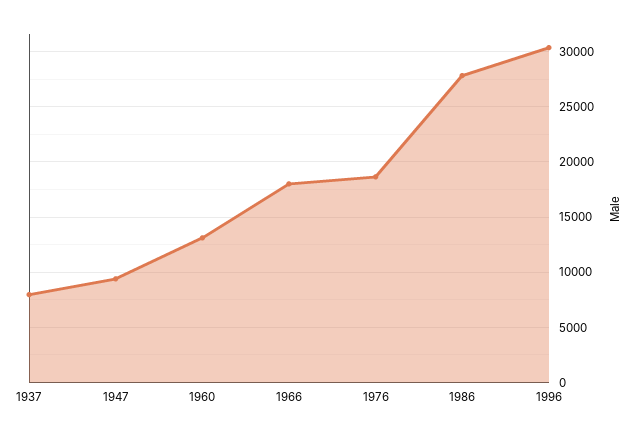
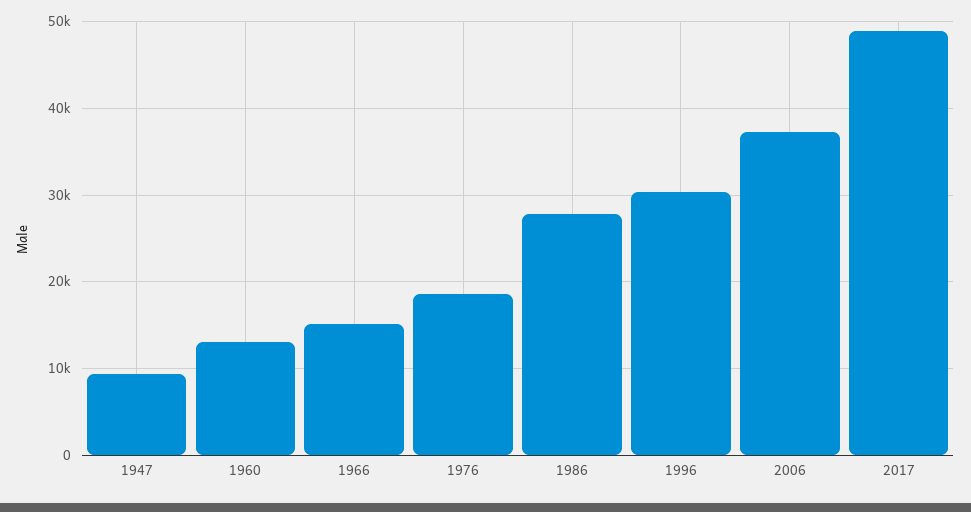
1937: 8000 -> none
1966: 18000 -> 15000
2006: none -> 37000
2017: none -> 49000

